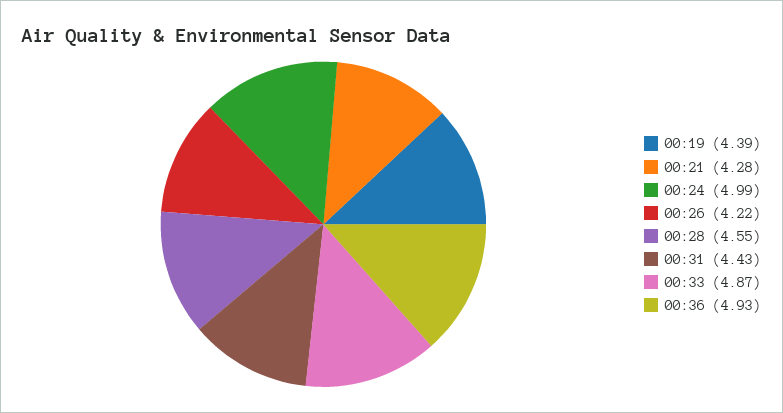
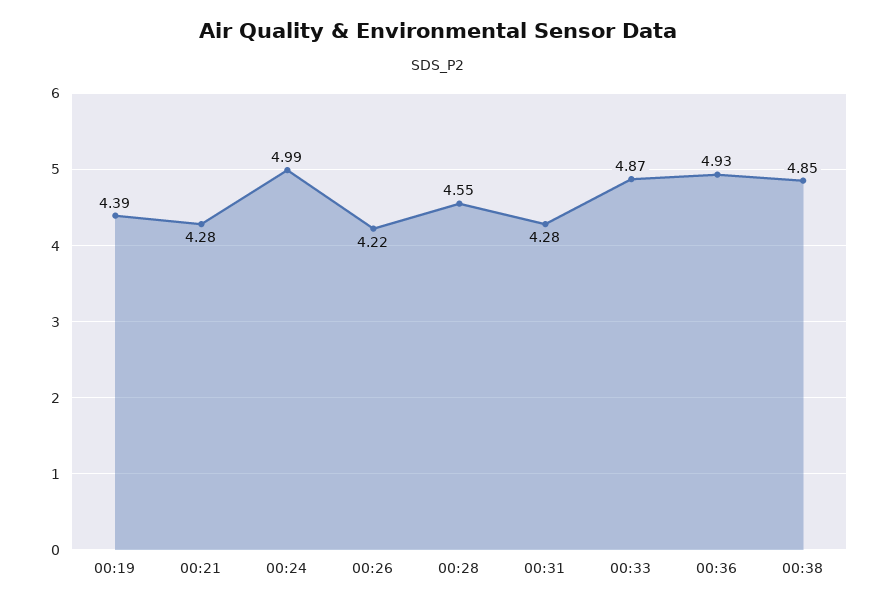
00:31: 4.43 -> 4.28
00:38: none -> 4.85

